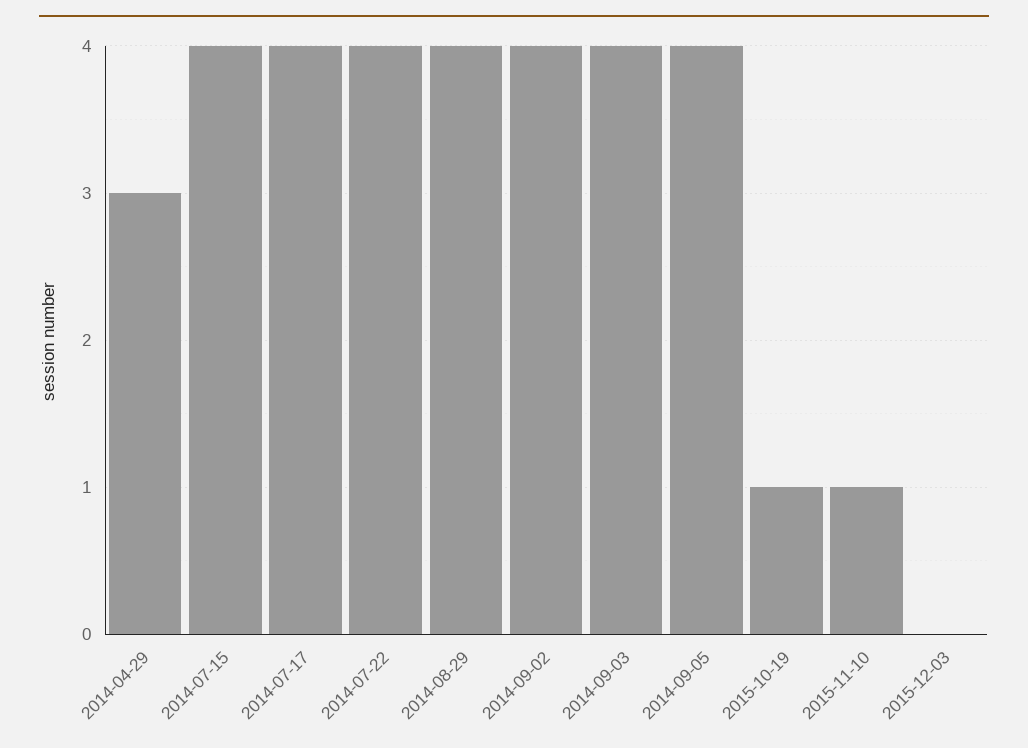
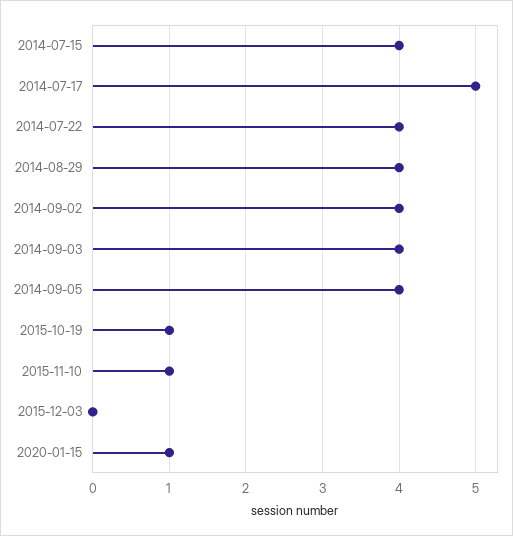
2014-04-29: 3 -> none
2014-07-17: 4 -> 5
2020-01-15: none -> 1

